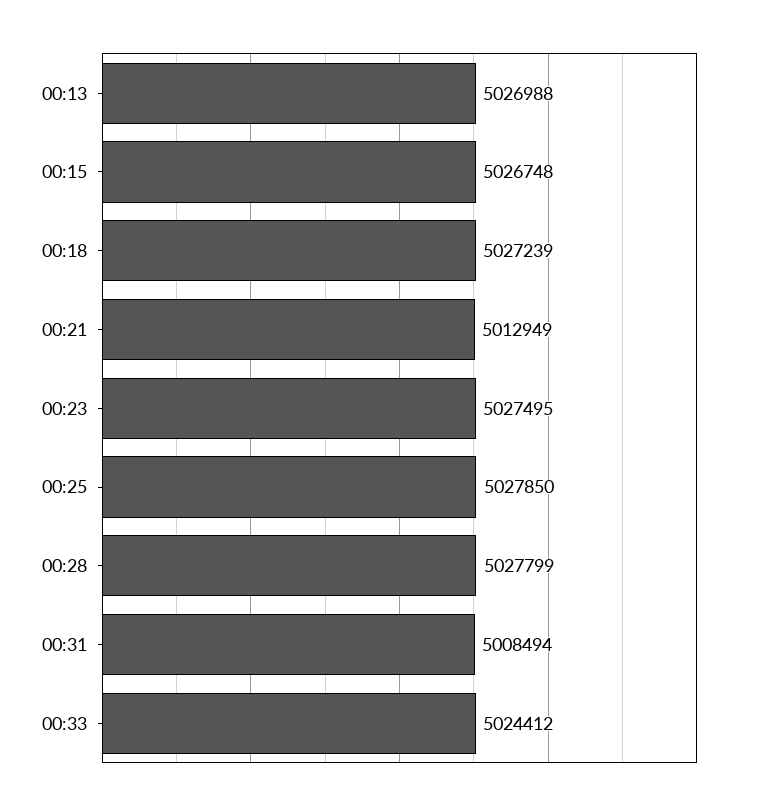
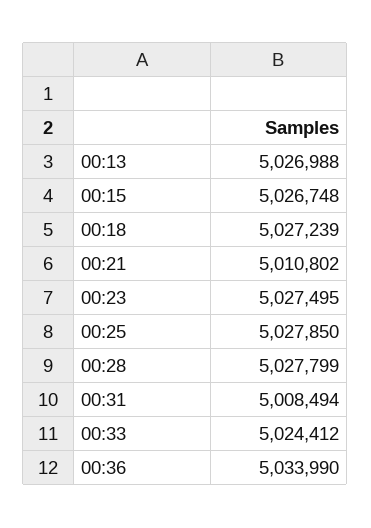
00:21: 5012949 -> 5010802
00:36: none -> 5033990

